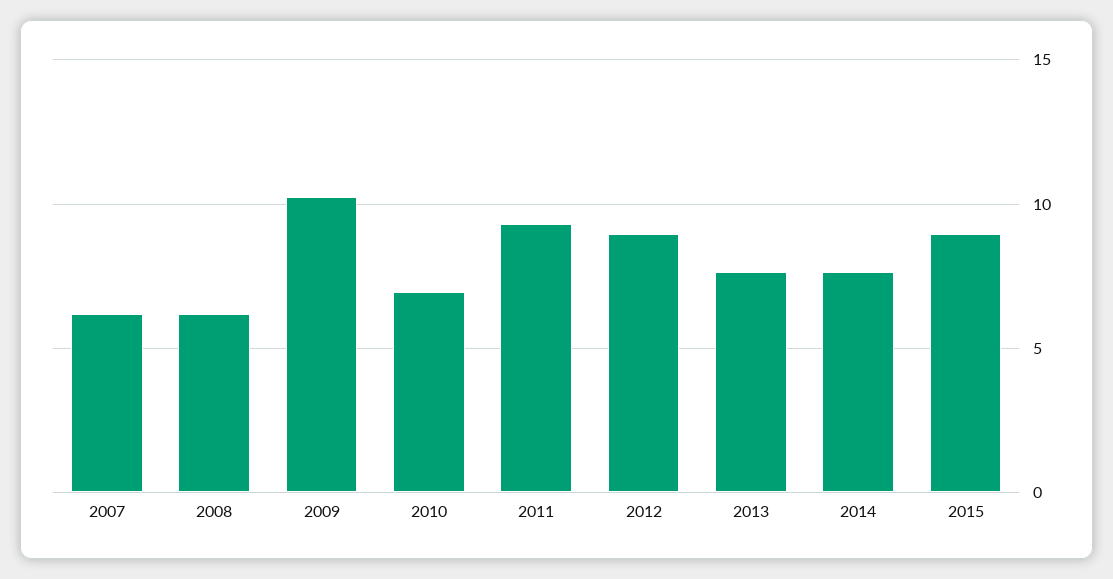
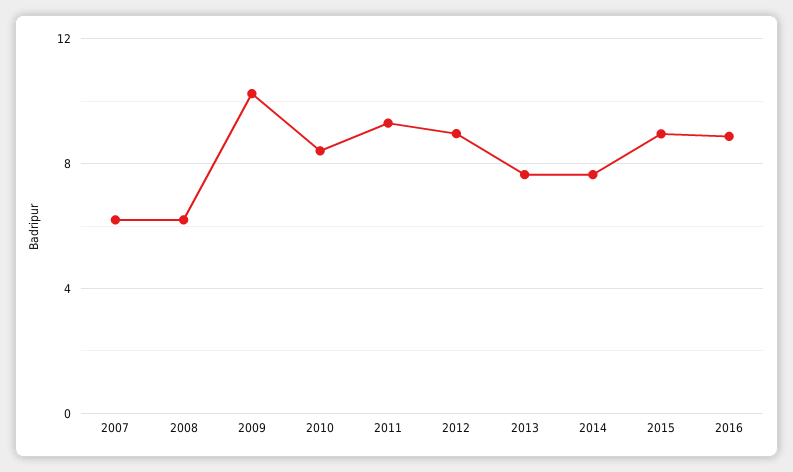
2010: 7 -> 8.5
2016: none -> 9

